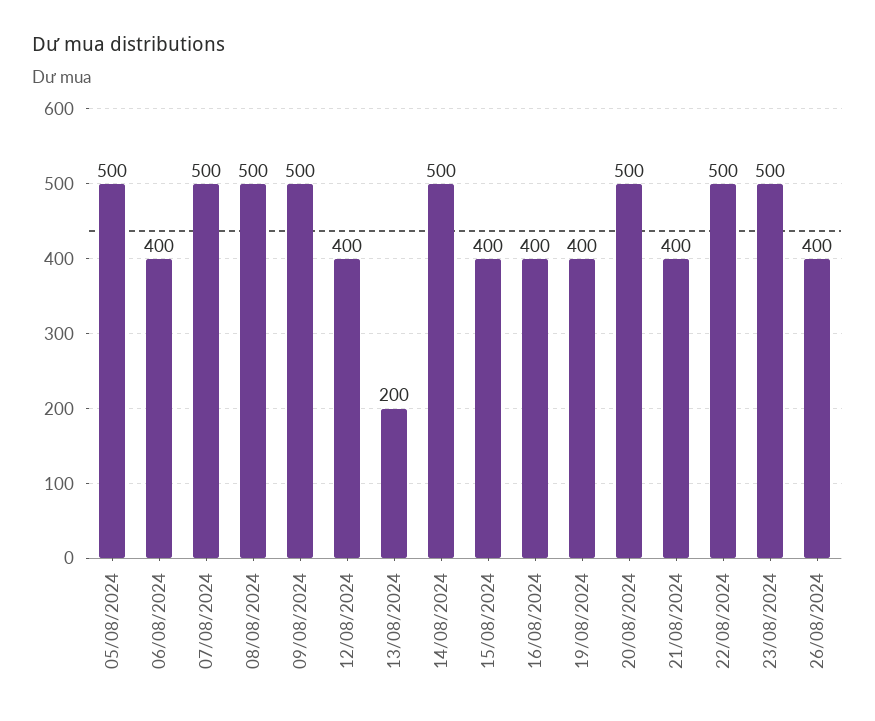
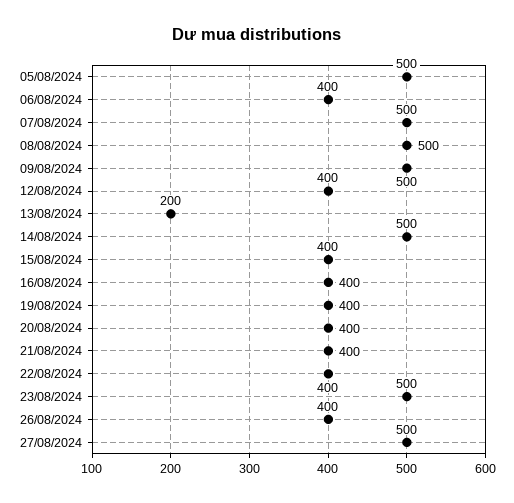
20/08/2024: 500 -> 400
22/08/2024: 500 -> 400
27/08/2024: none -> 500

